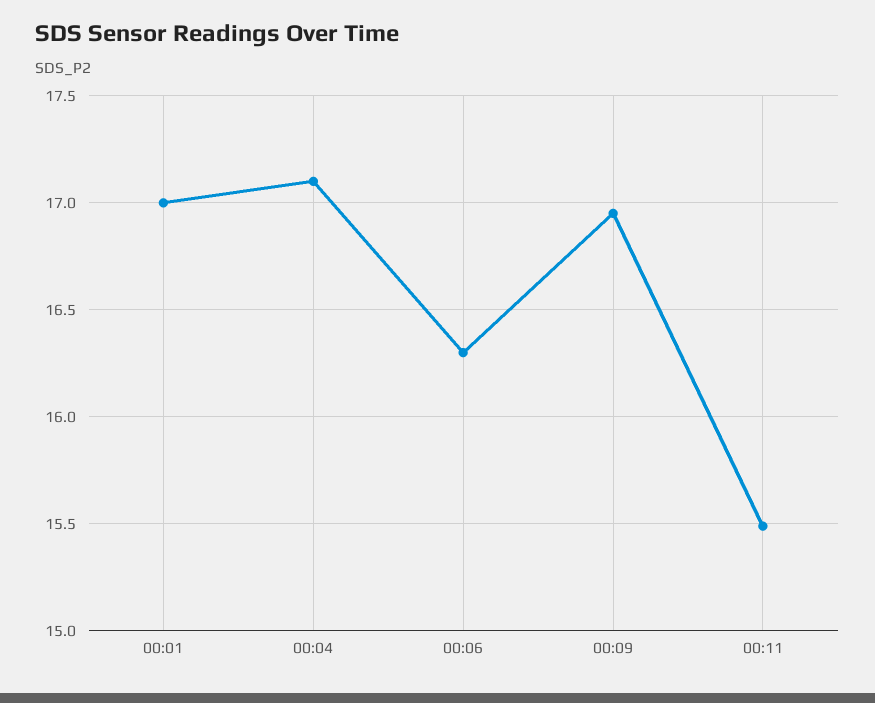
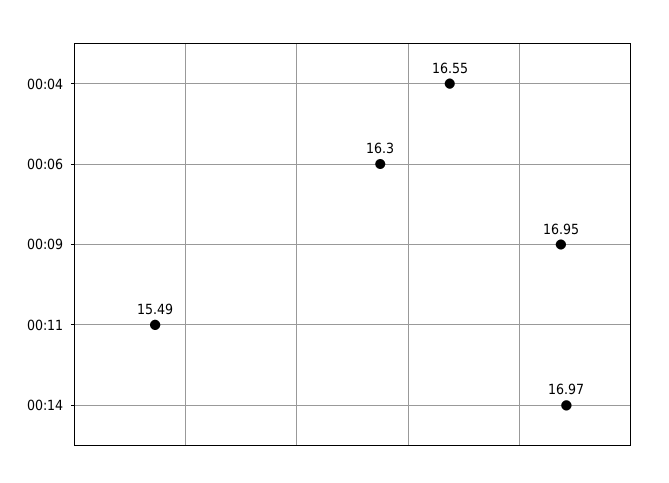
00:01: 17 -> none
00:04: 17.1 -> 16.55
00:14: none -> 16.97

